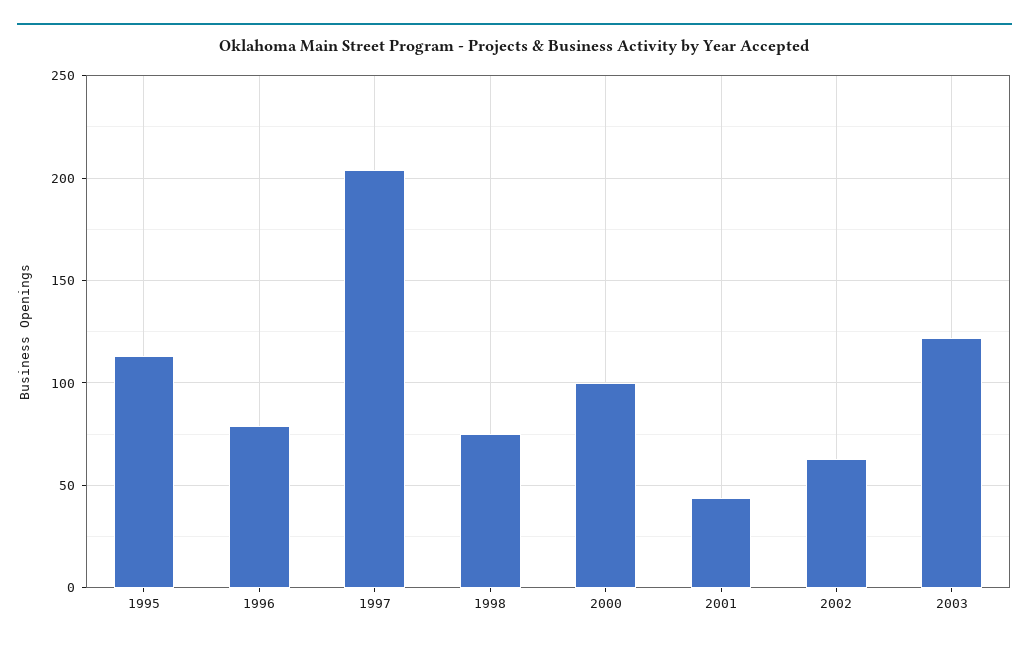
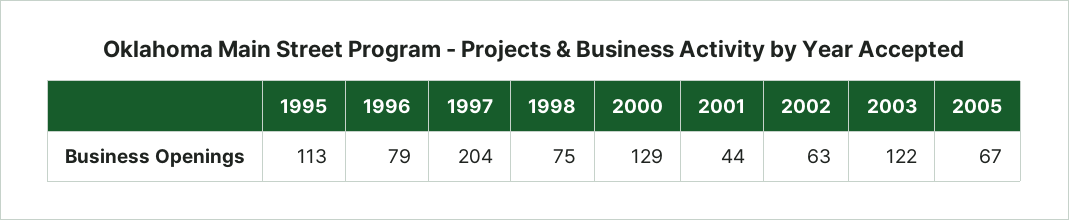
2000: 100 -> 129
2005: none -> 67

